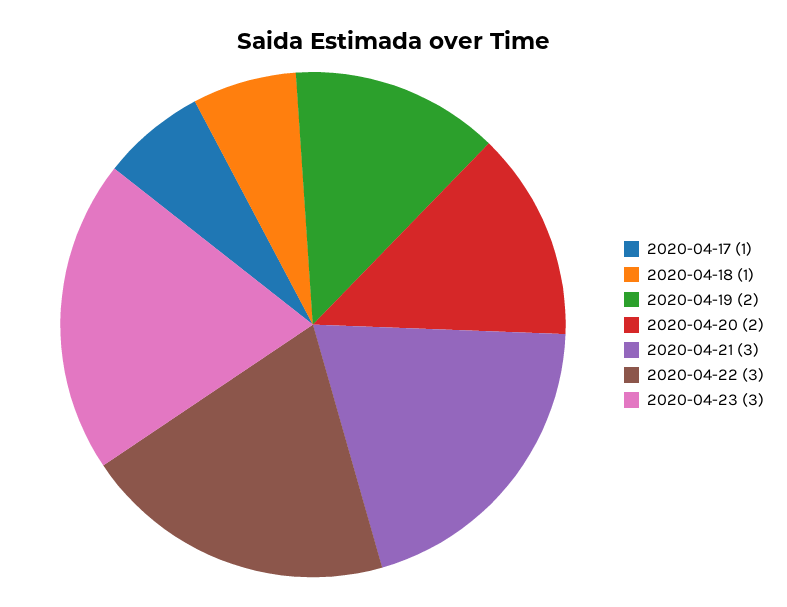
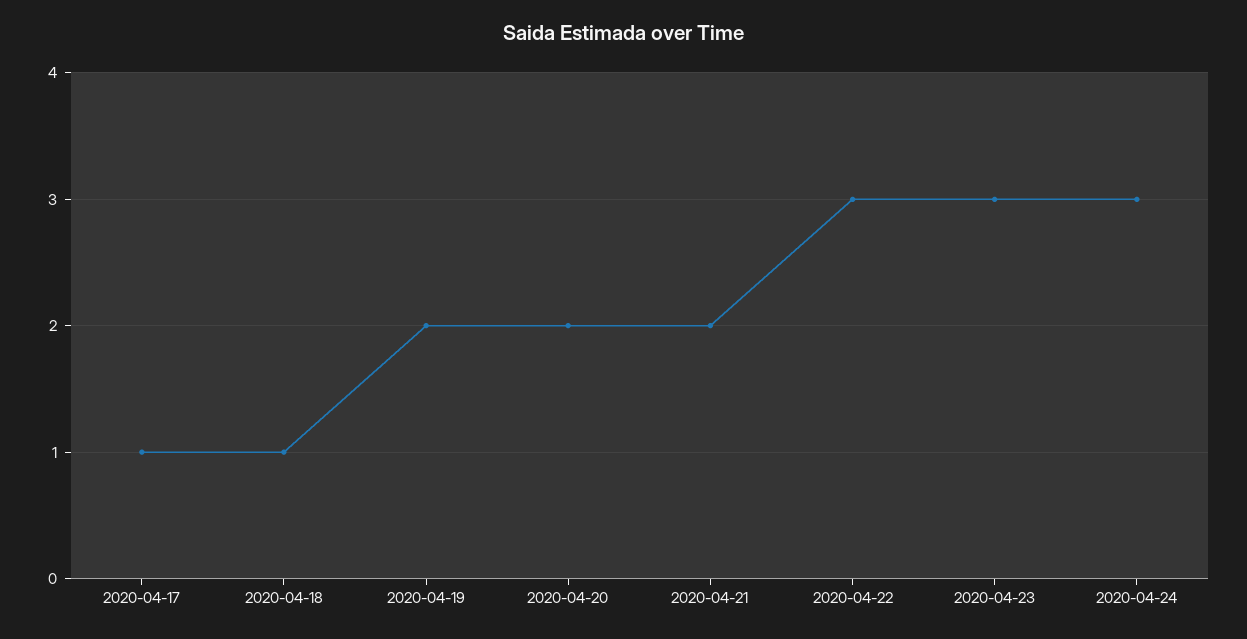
2020-04-21: 3 -> 2
2020-04-24: none -> 3

